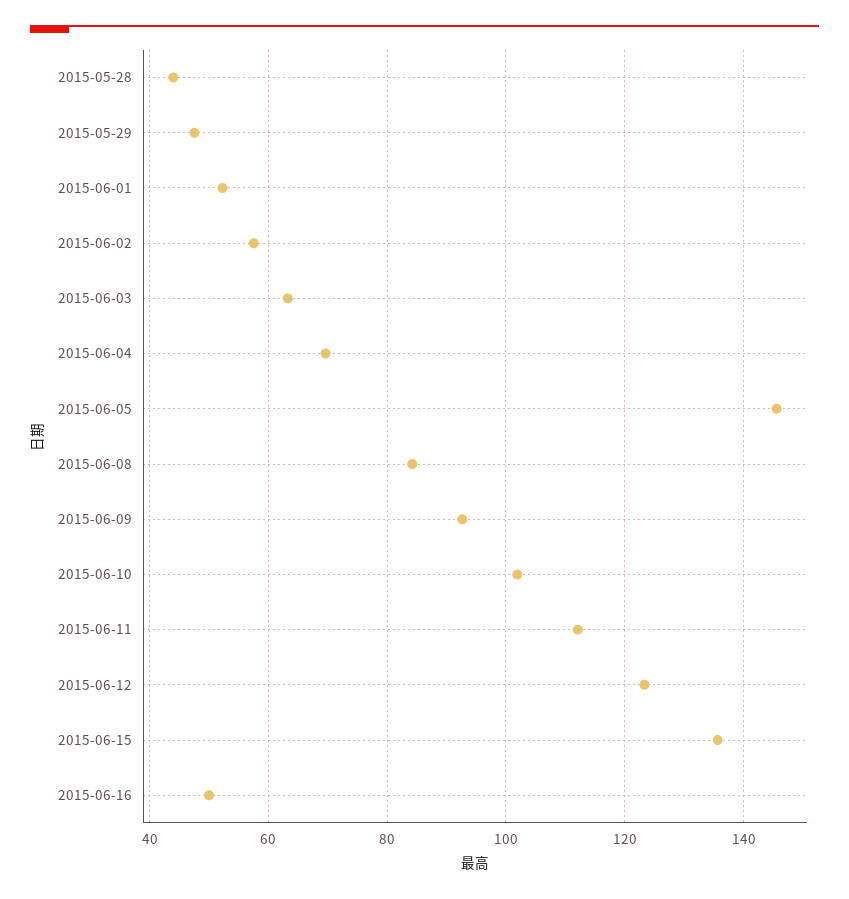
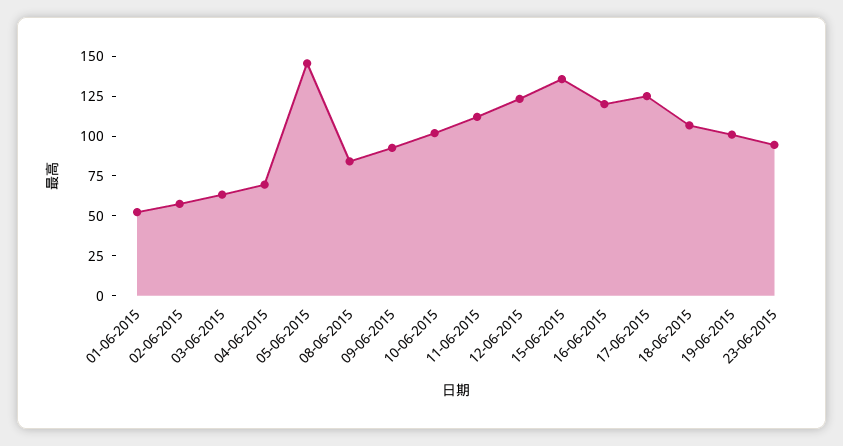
2015-05-28: 44 -> none
2015-05-29: 48 -> none
2015-06-16: 50 -> 125
17-06-2015: none -> 125
18-06-2015: none -> 100
19-06-2015: none -> 100
23-06-2015: none -> 100

